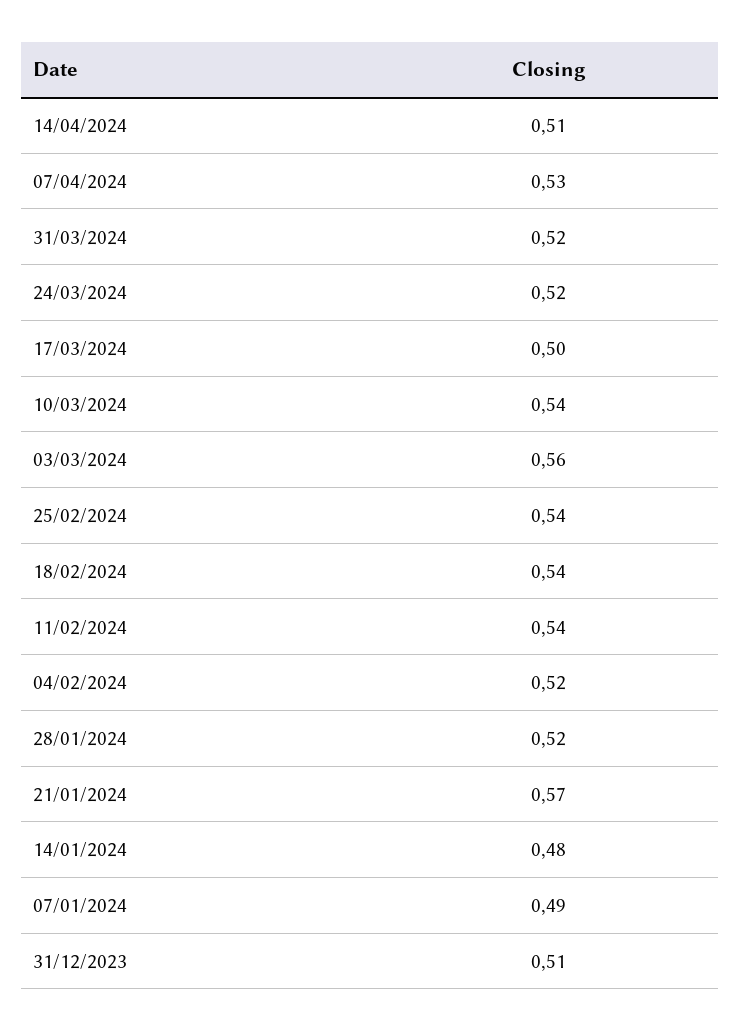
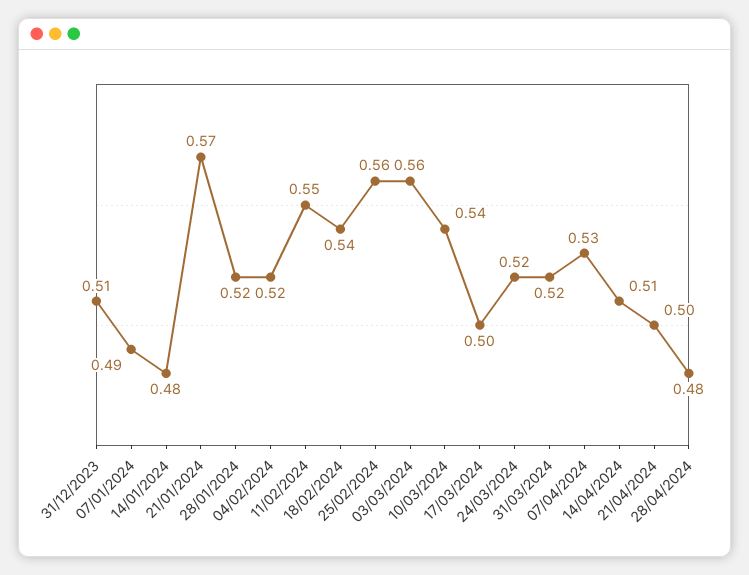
25/02/2024: 0.54 -> 0.56
11/02/2024: 0.54 -> 0.55
21/04/2024: none -> 0.5
28/04/2024: none -> 0.48

